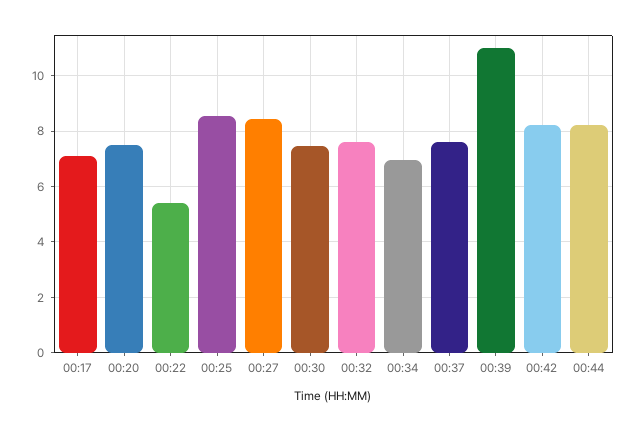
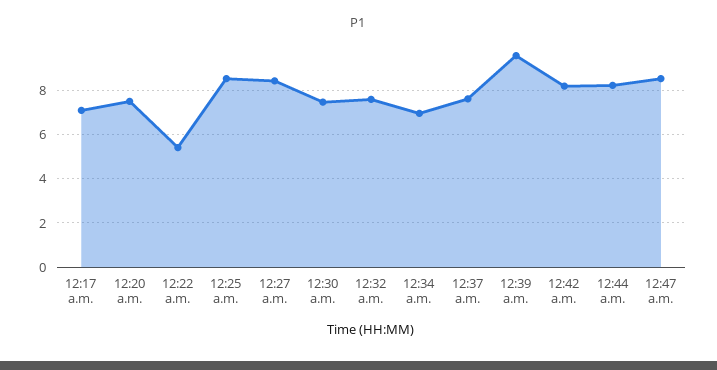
00:39: 11 -> 9.5
12:47 a.m.: none -> 8.5

